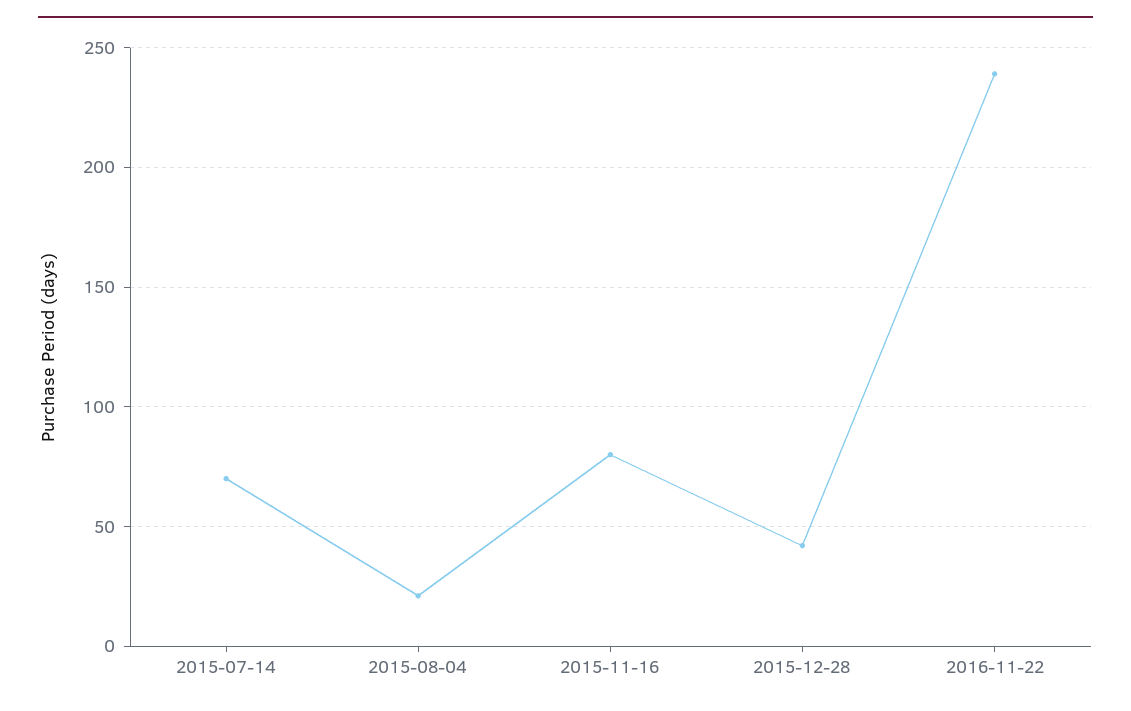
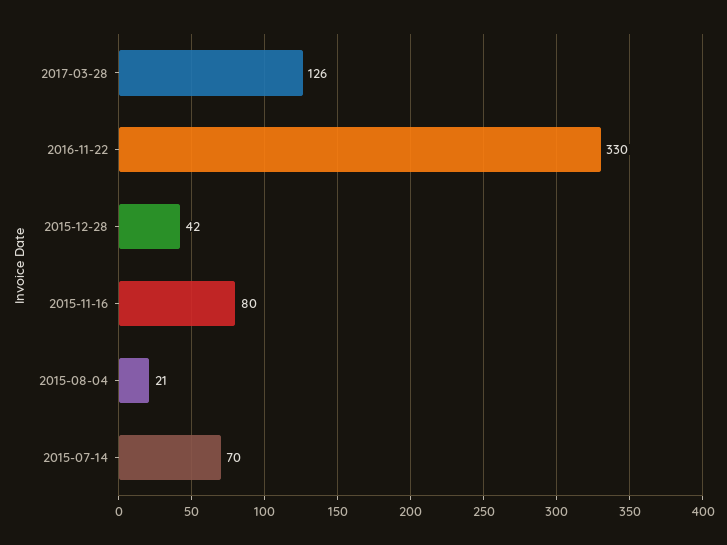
2016-11-22: 240 -> 330
2017-03-28: none -> 126

